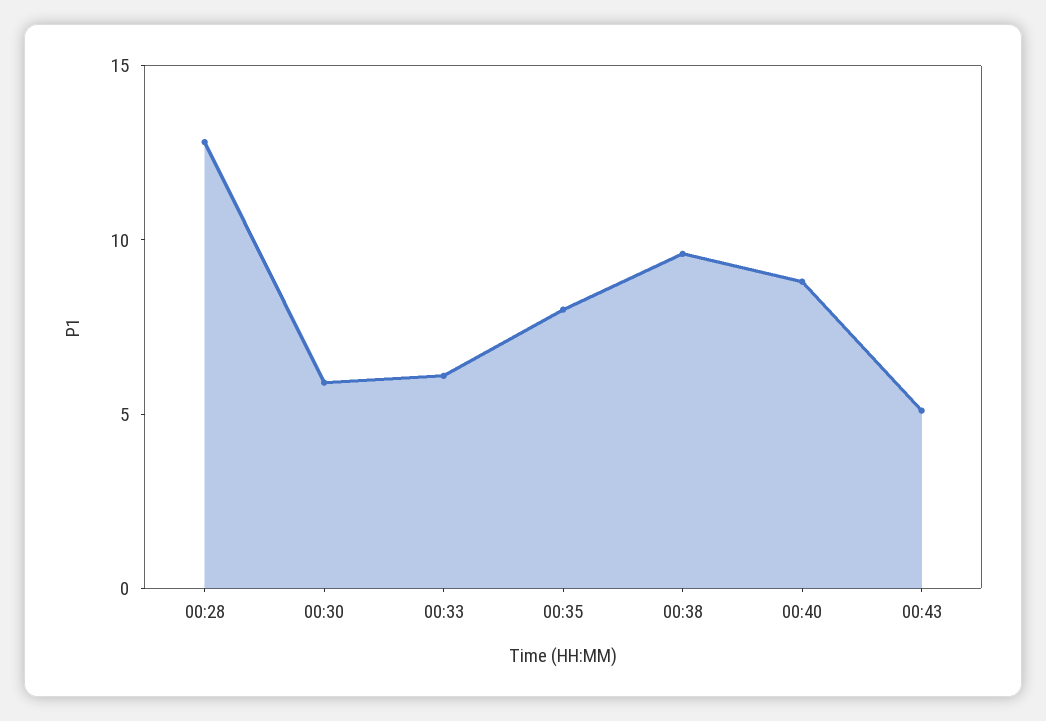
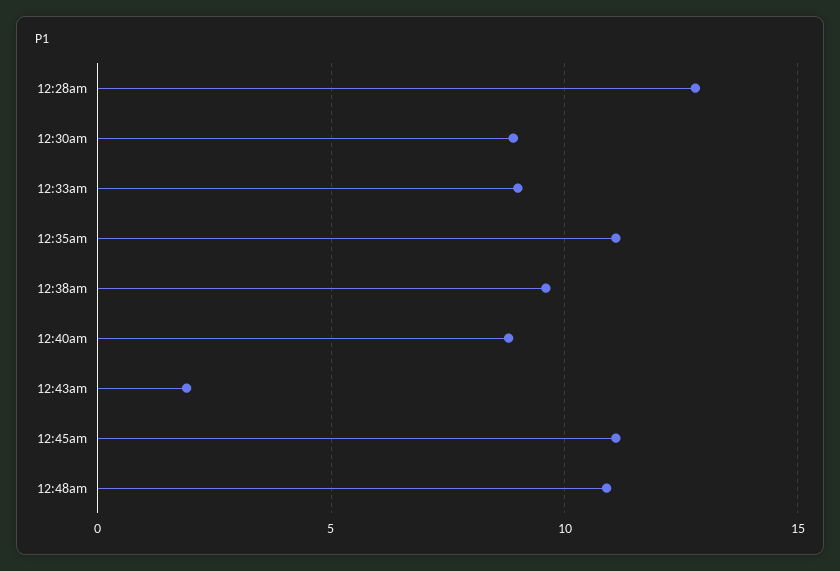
00:30: 6 -> 9
00:33: 6 -> 9
00:35: 8 -> 11
00:43: 5 -> 2
12:45am: none -> 11
12:48am: none -> 11

